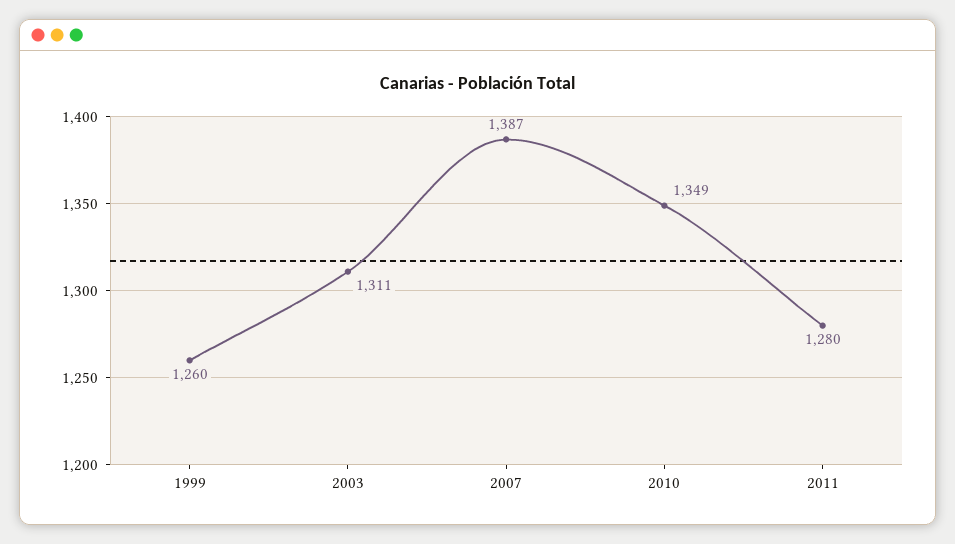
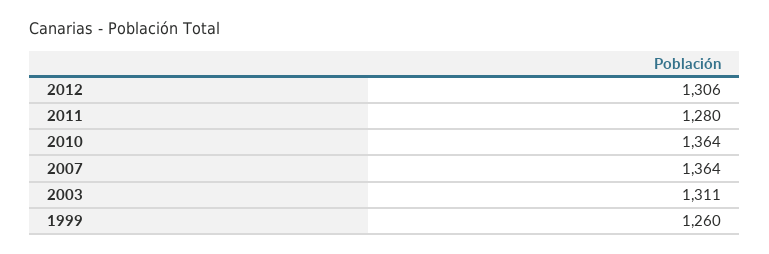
2007: 1387 -> 1364
2010: 1349 -> 1364
2012: none -> 1306

